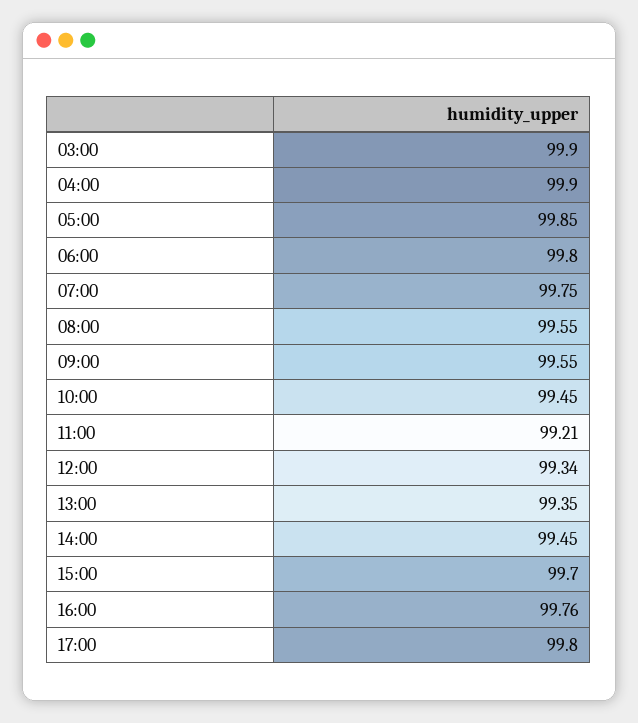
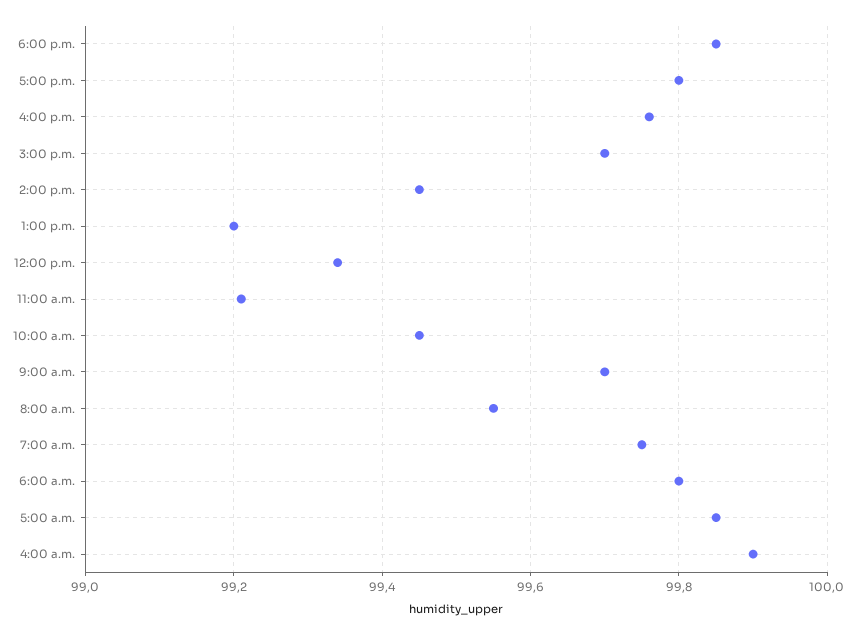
03:00: 99.9 -> none
09:00: 99.55 -> 99.7
13:00: 99.35 -> 99.2
6:00 p.m.: none -> 99.85

